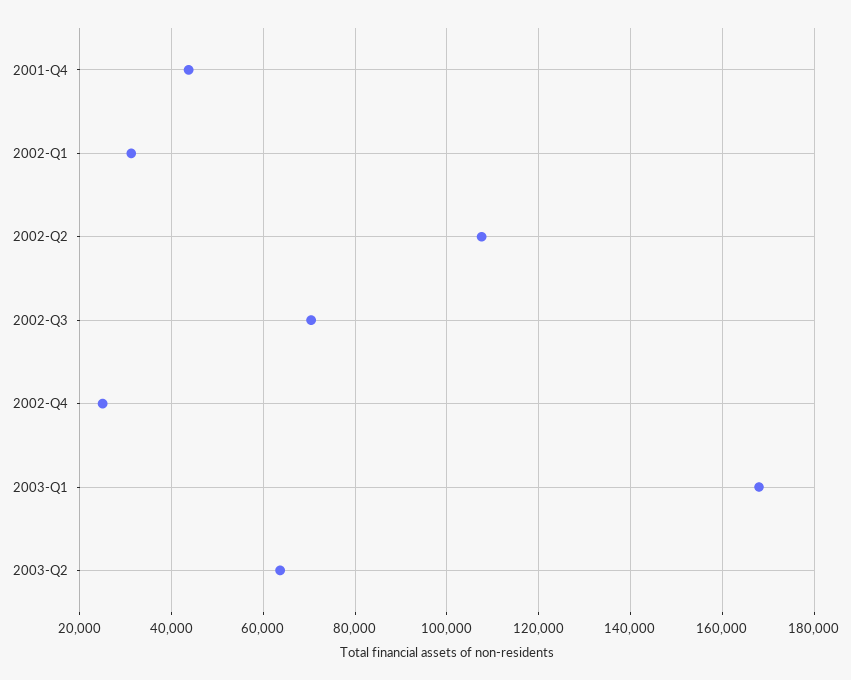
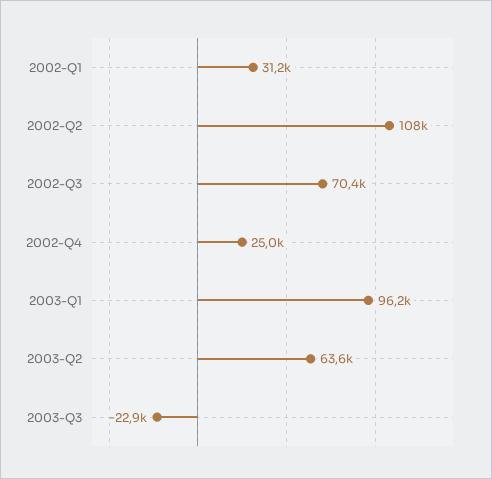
2001-Q4: 44000 -> none
2003-Q1: 168000 -> 96200
2003-Q3: none -> -22900

